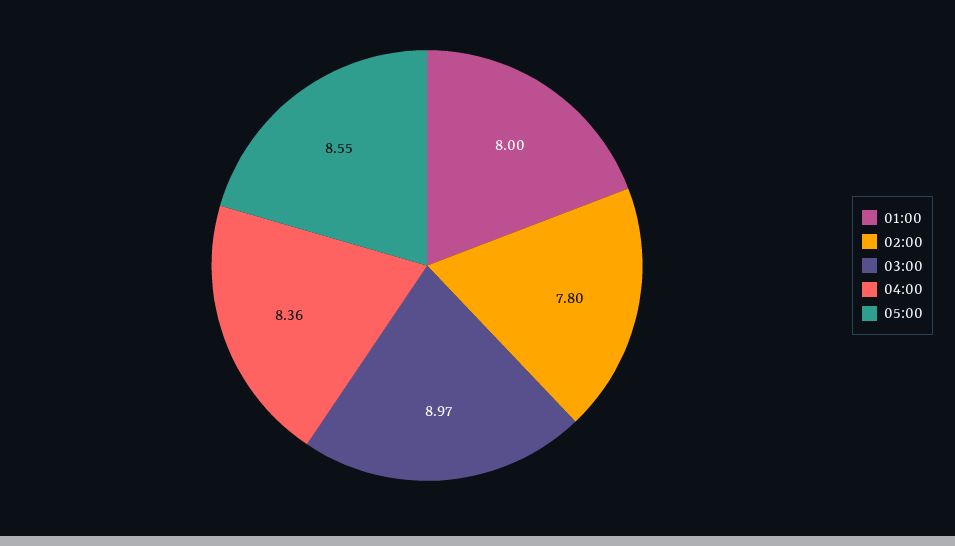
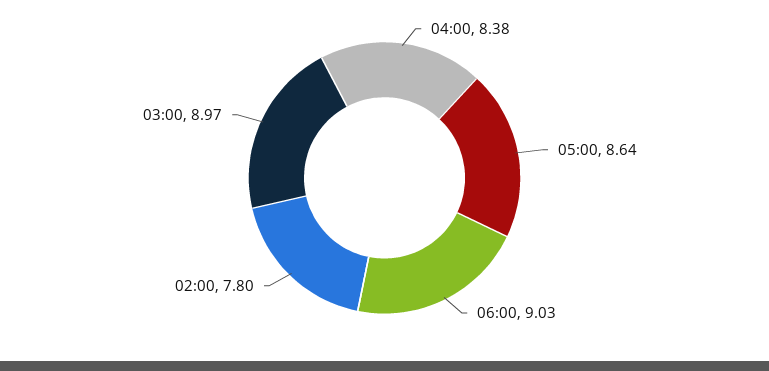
01:00: 8 -> none
04:00: 8.36 -> 8.38
05:00: 8.55 -> 8.64
06:00: none -> 9.03

